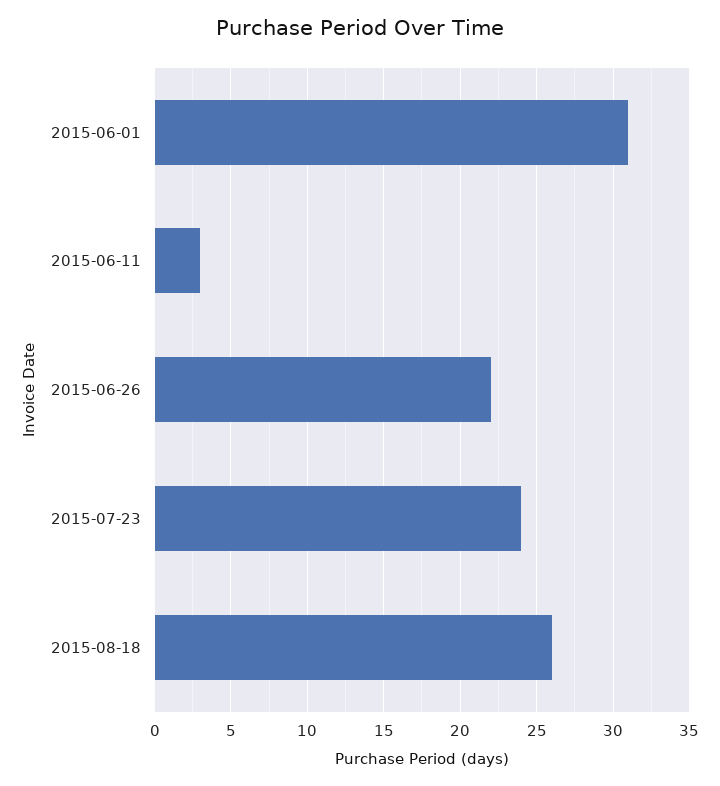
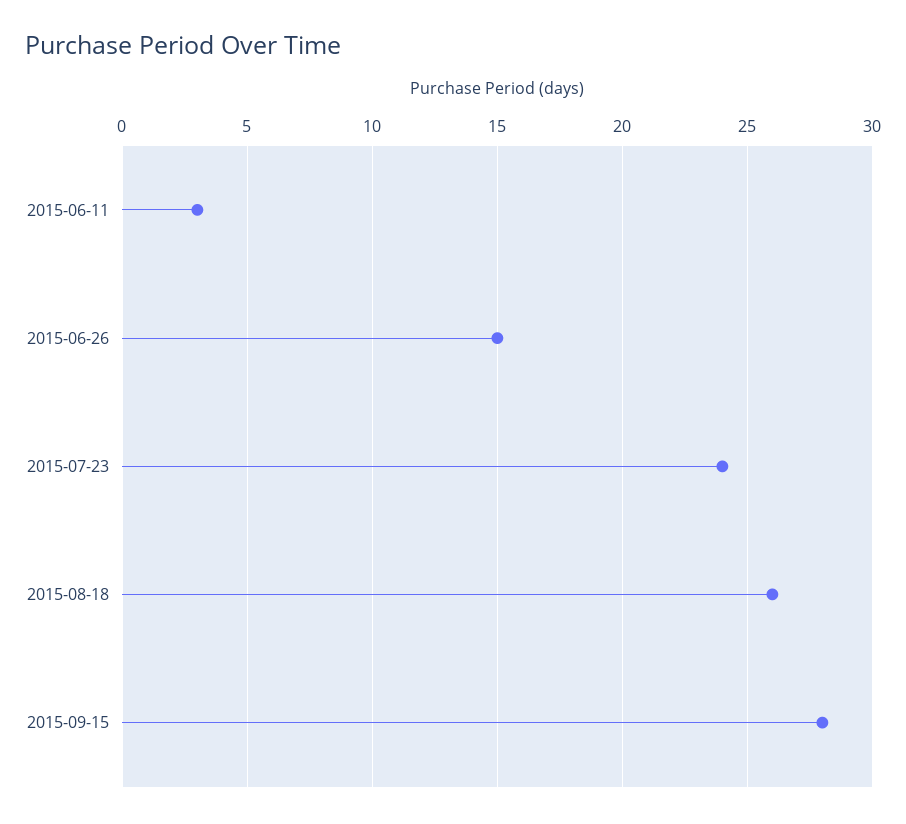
2015-06-01: 31 -> none
2015-06-26: 22 -> 15
2015-09-15: none -> 28

